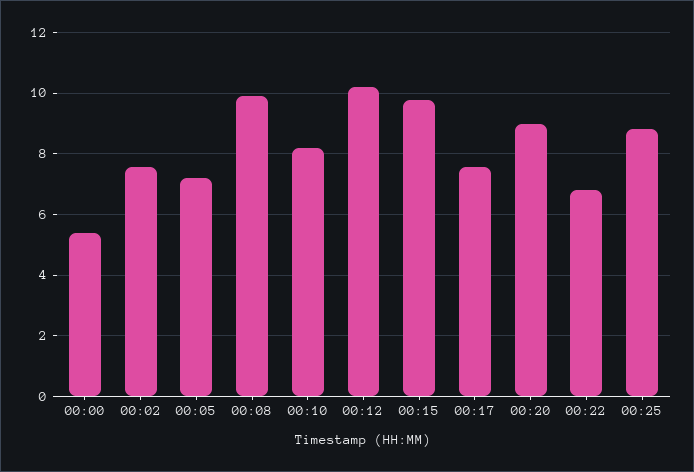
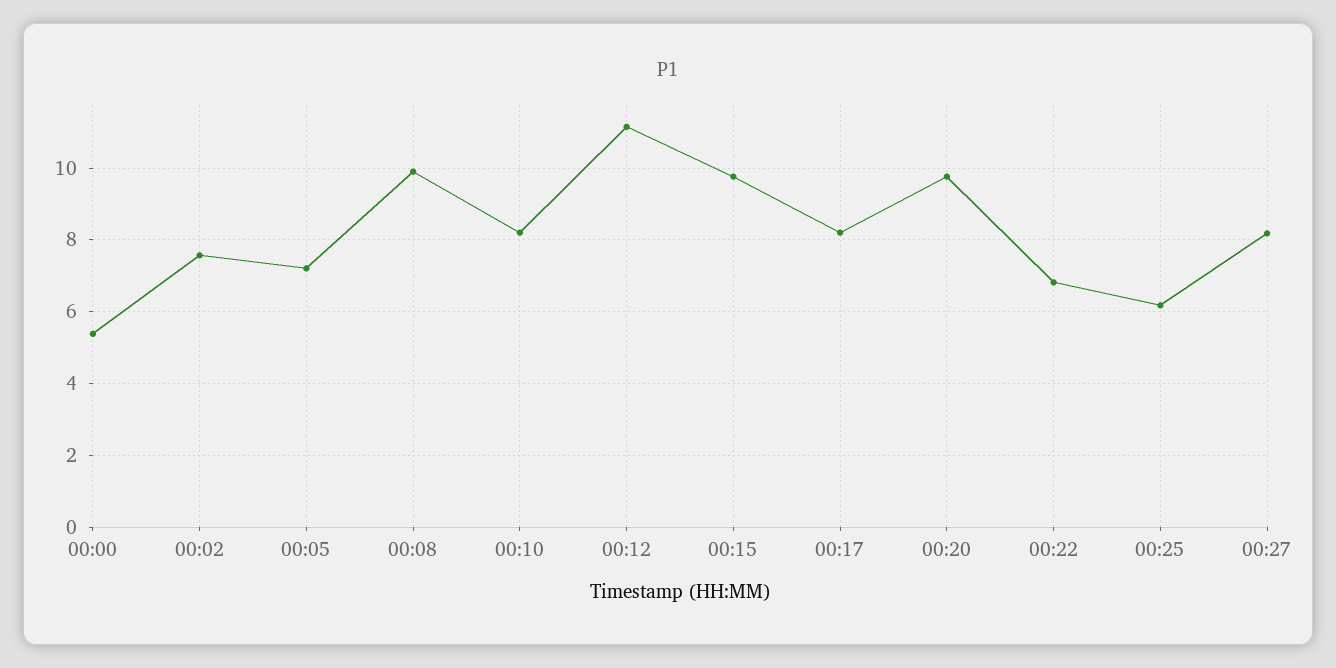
00:12: 10.2 -> 11.2
00:17: 7.6 -> 8.2
00:20: 9 -> 9.8
00:25: 8.8 -> 6.2
00:27: none -> 8.2

